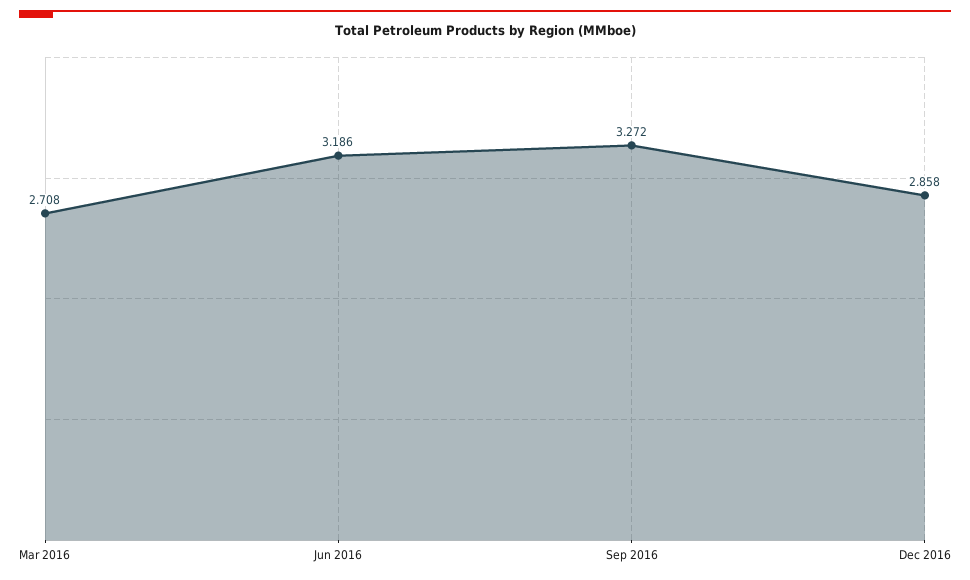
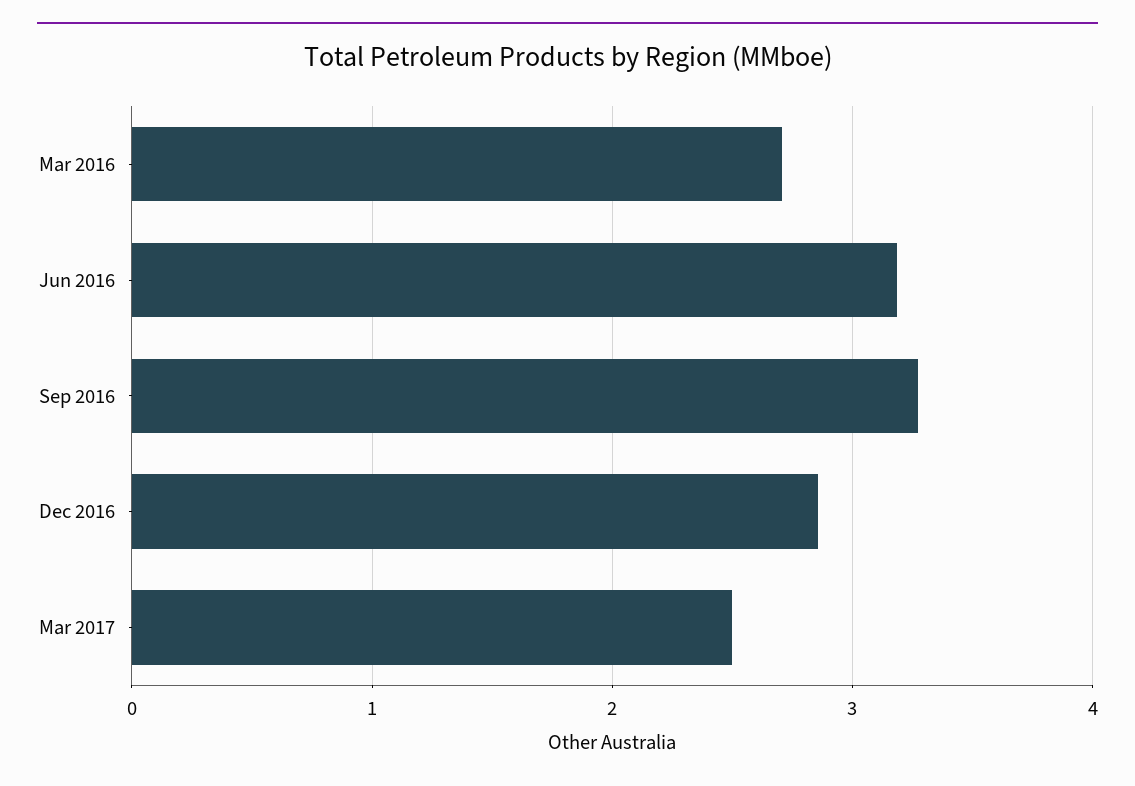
Mar 2017: none -> 2.5

